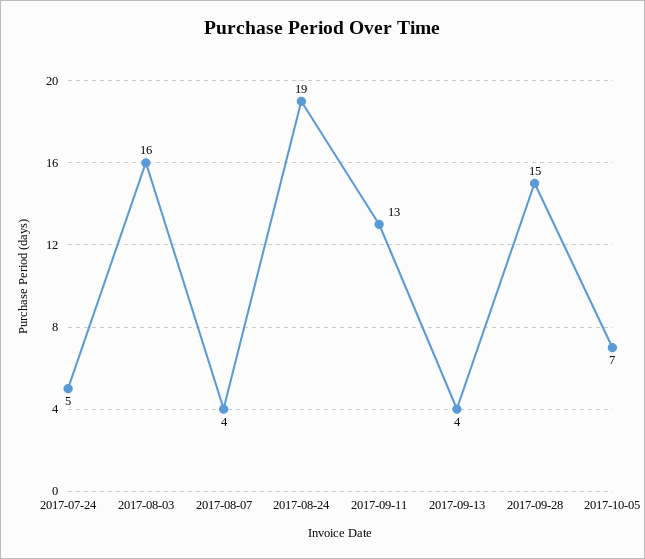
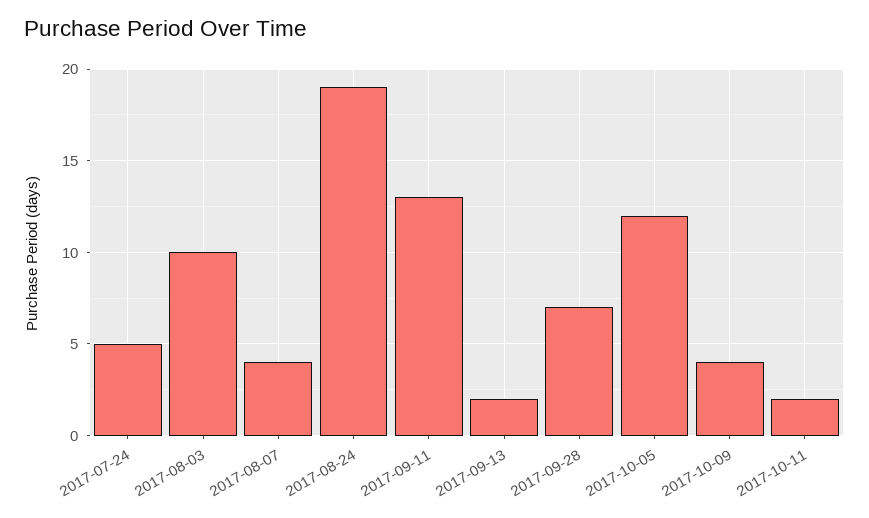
2017-08-03: 16 -> 10
2017-09-13: 4 -> 2
2017-09-28: 15 -> 7
2017-10-05: 7 -> 12
2017-10-09: none -> 4
2017-10-11: none -> 2

